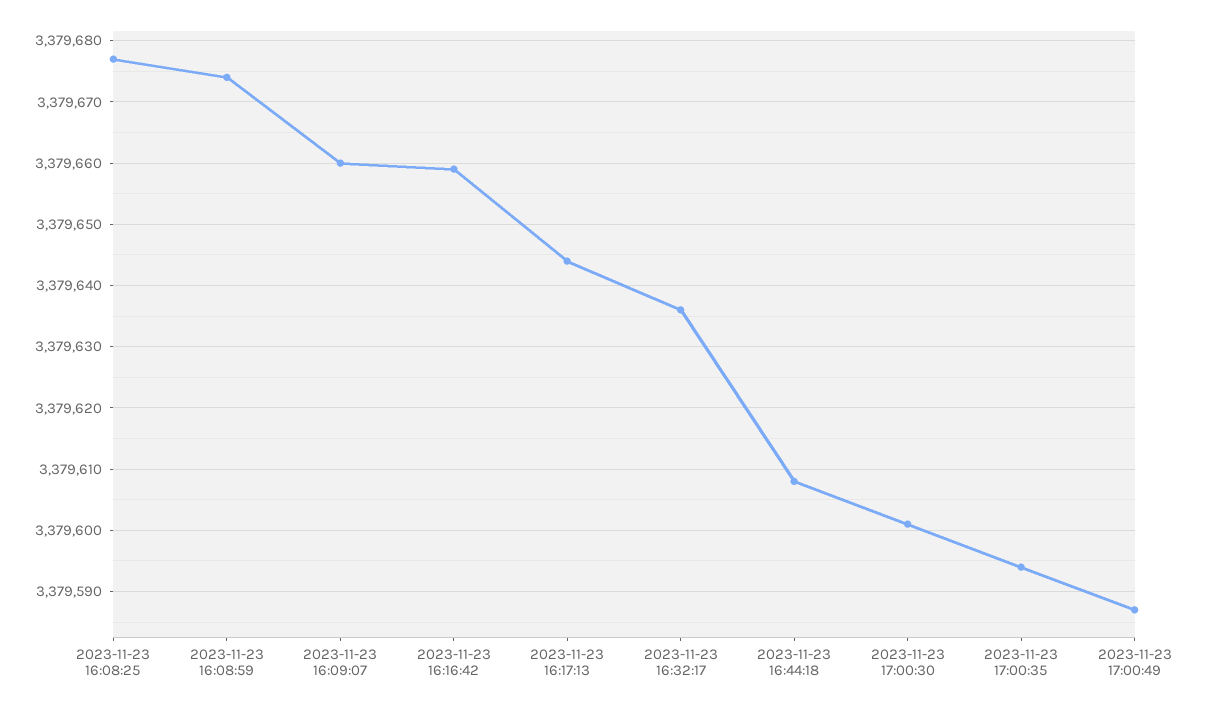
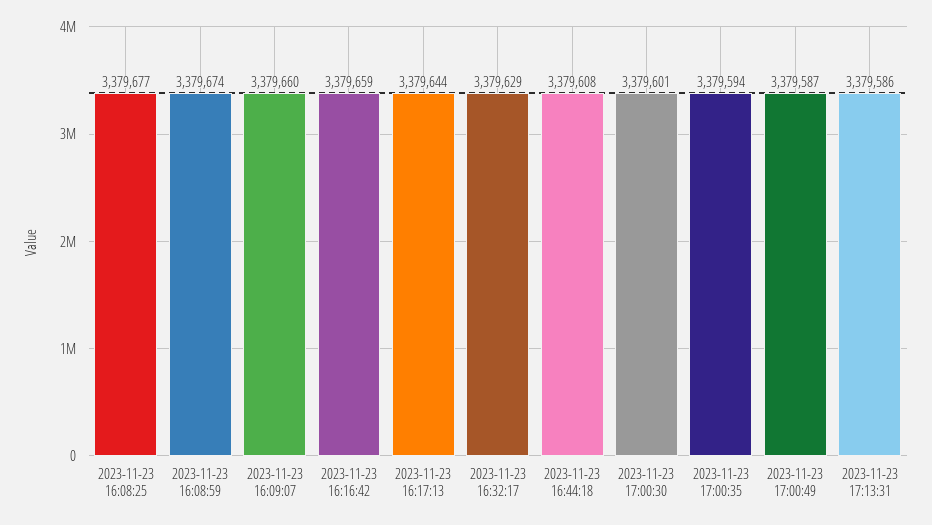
2023-11-23 16:32:17: 3379636 -> 3379629
2023-11-23 17:13:31: none -> 3379586

